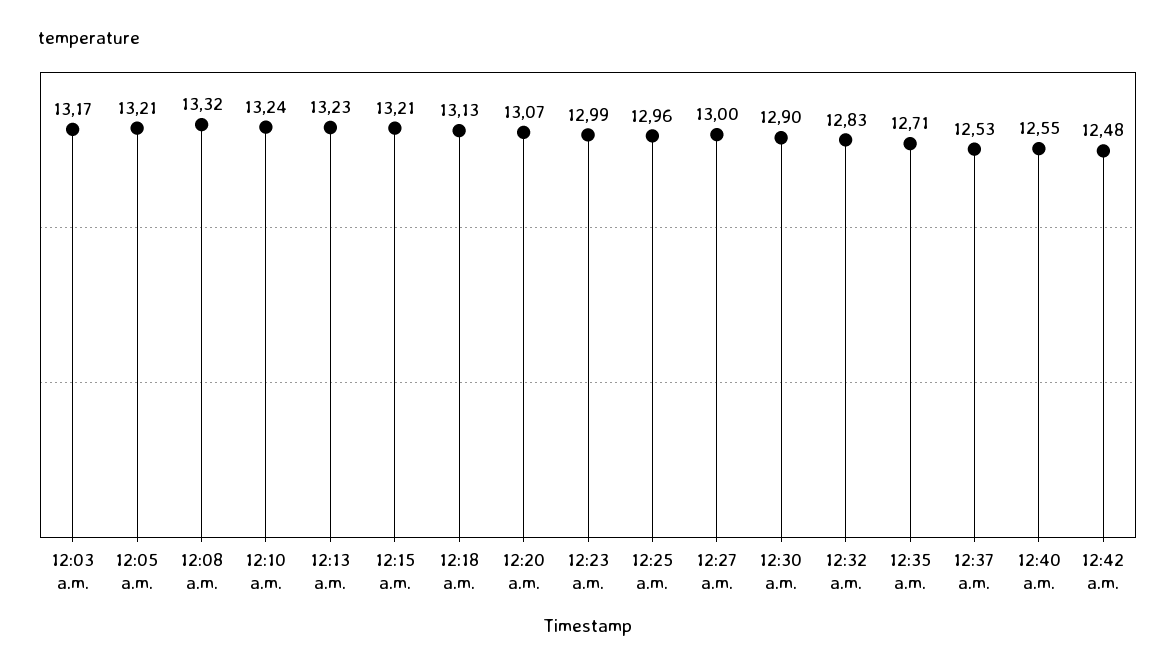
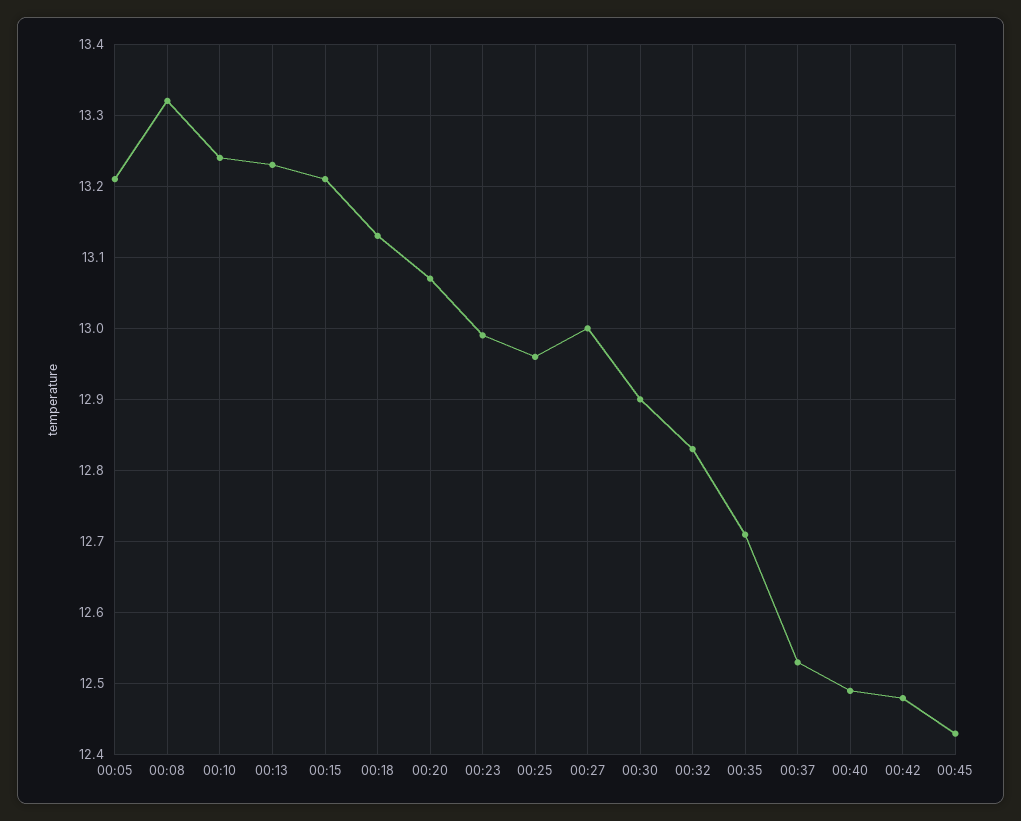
12:03 a.m.: 13.17 -> none
12:40 a.m.: 12.55 -> 12.49
00:45: none -> 12.43

